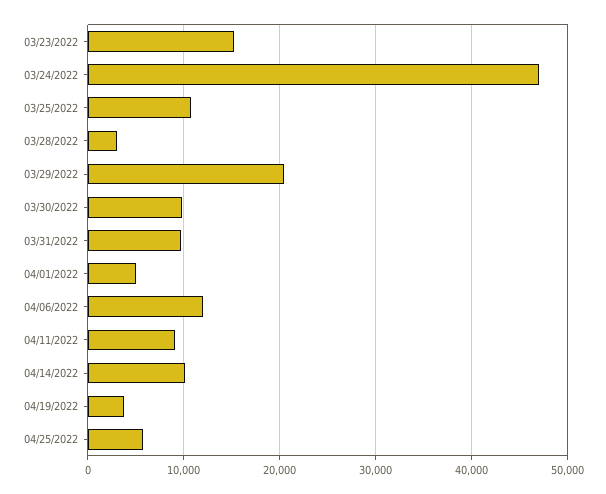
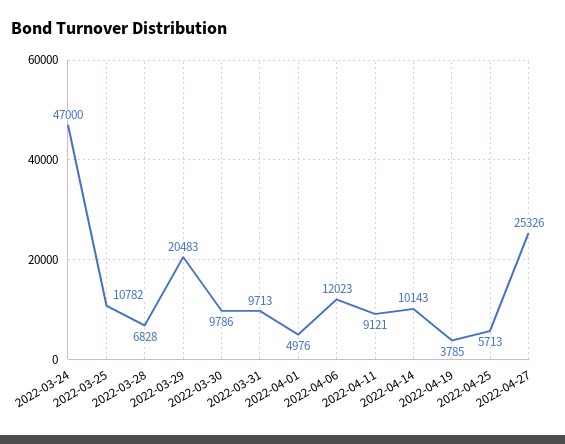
03/23/2022: 15000 -> none
03/28/2022: 3000 -> 6828
2022-04-27: none -> 25326

